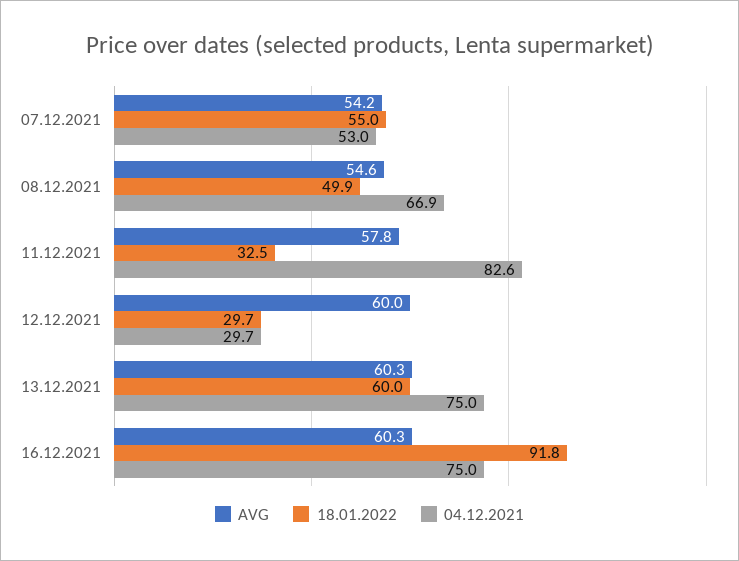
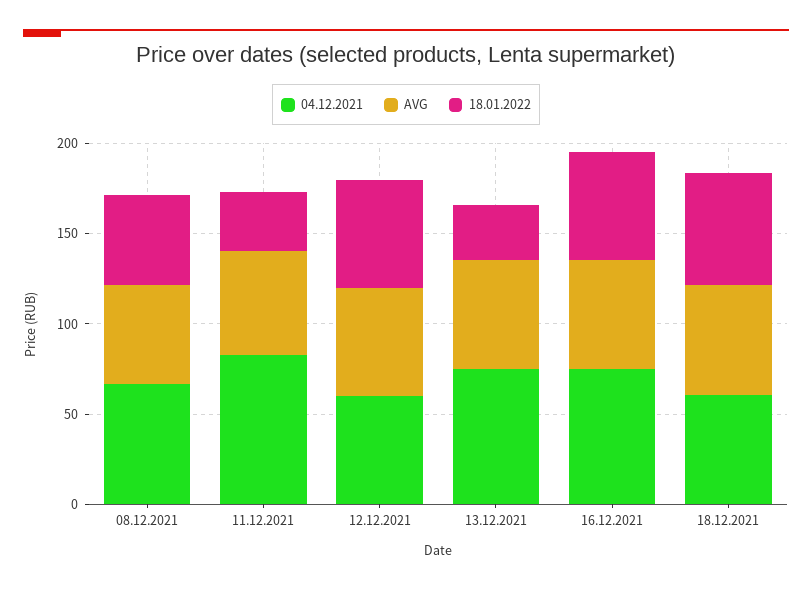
AVG, 07.12.2021: 54.2 -> none
18.01.2022, 07.12.2021: 55 -> none
04.12.2021, 07.12.2021: 53 -> none
18.01.2022, 12.12.2021: 29.7 -> 60
04.12.2021, 12.12.2021: 29.7 -> 60
18.01.2022, 13.12.2021: 60 -> 30
18.01.2022, 16.12.2021: 91.8 -> 60
04.12.2021, 18.12.2021: none -> 60
AVG, 18.12.2021: none -> 60
18.01.2022, 18.12.2021: none -> 60

